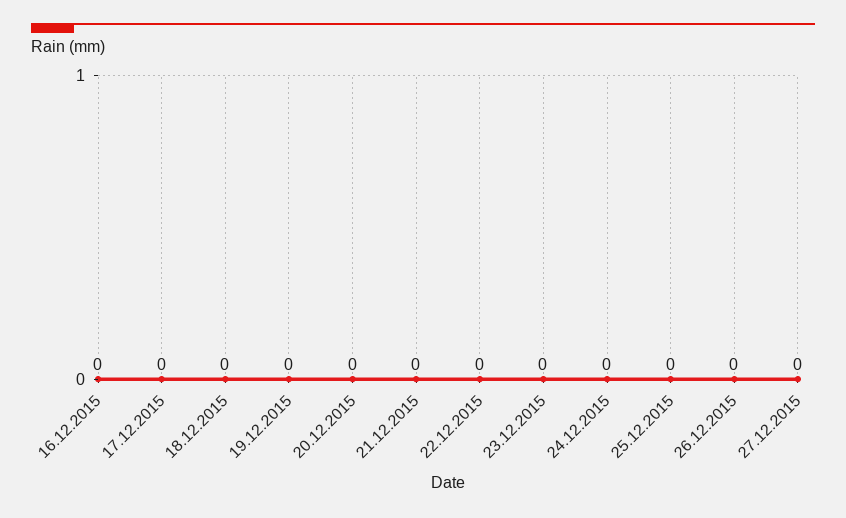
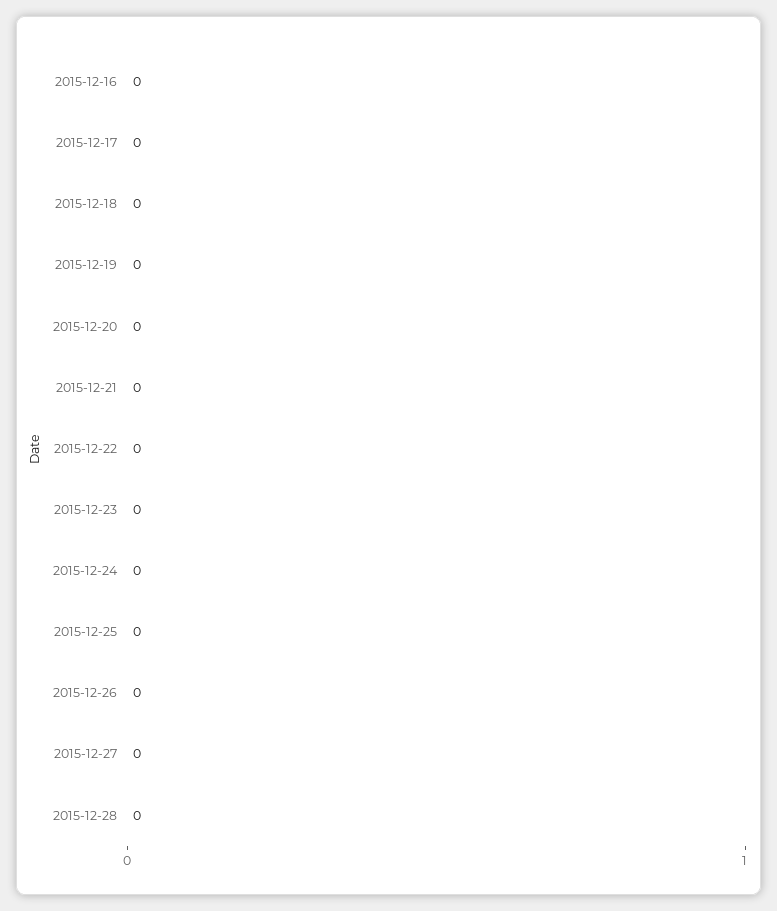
2015-12-28: none -> 0

